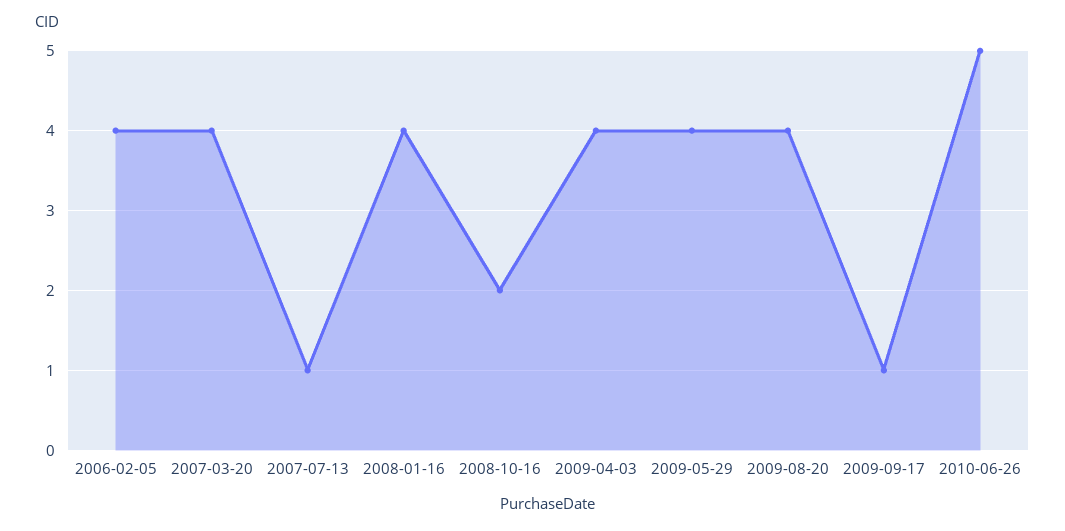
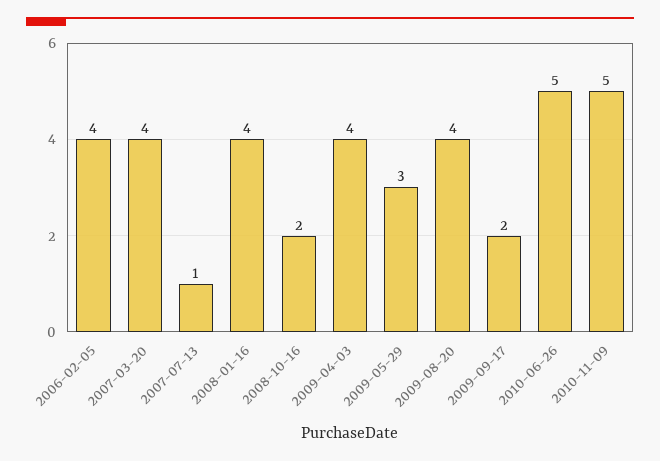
2009-05-29: 4 -> 3
2009-09-17: 1 -> 2
2010-11-09: none -> 5

